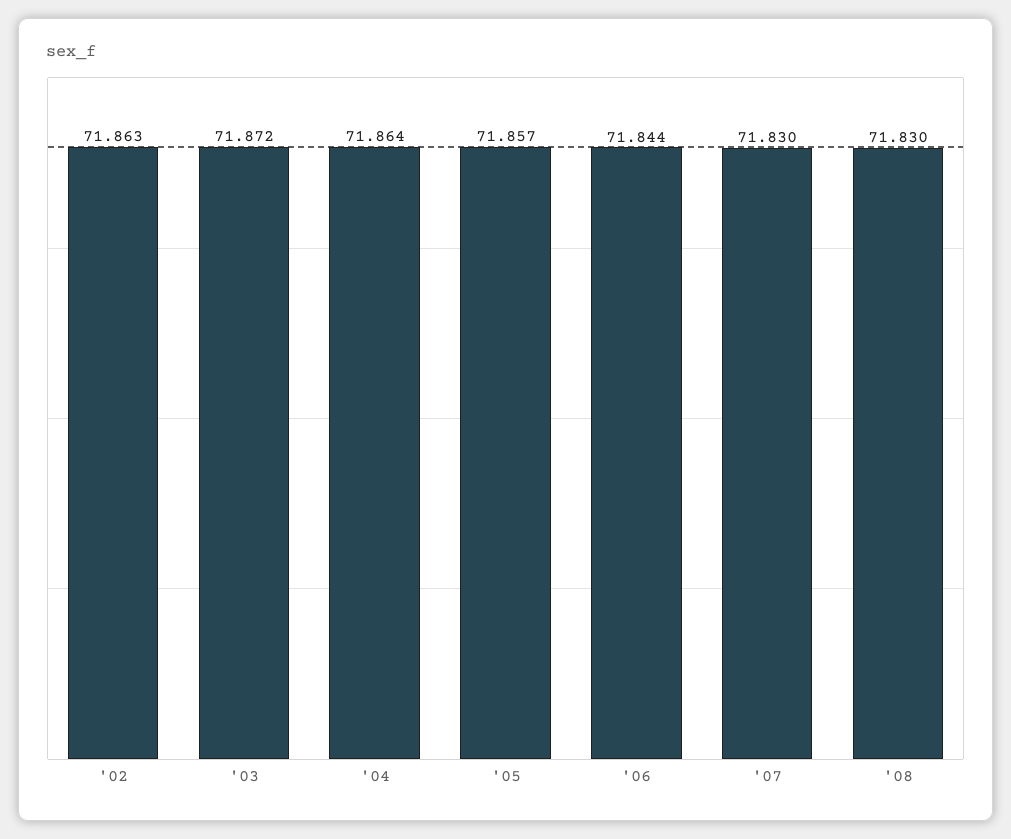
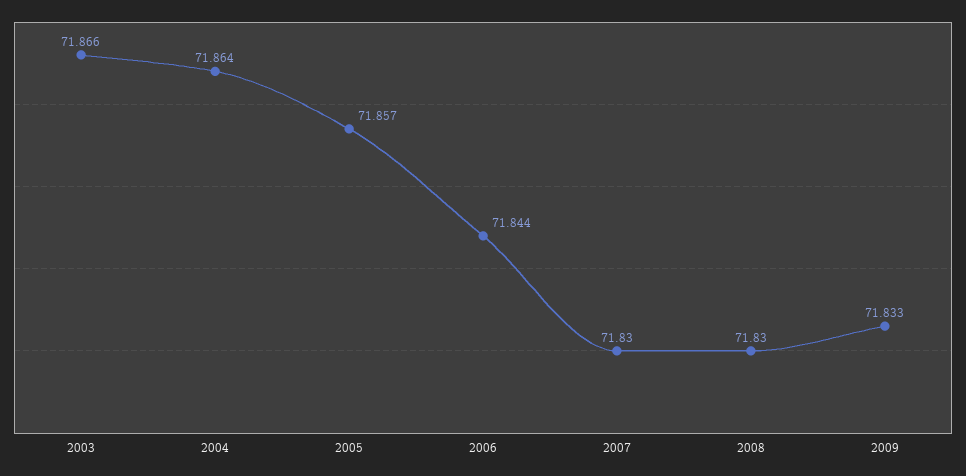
'02: 71.863 -> none
'03: 71.872 -> 71.866
2009: none -> 71.833

